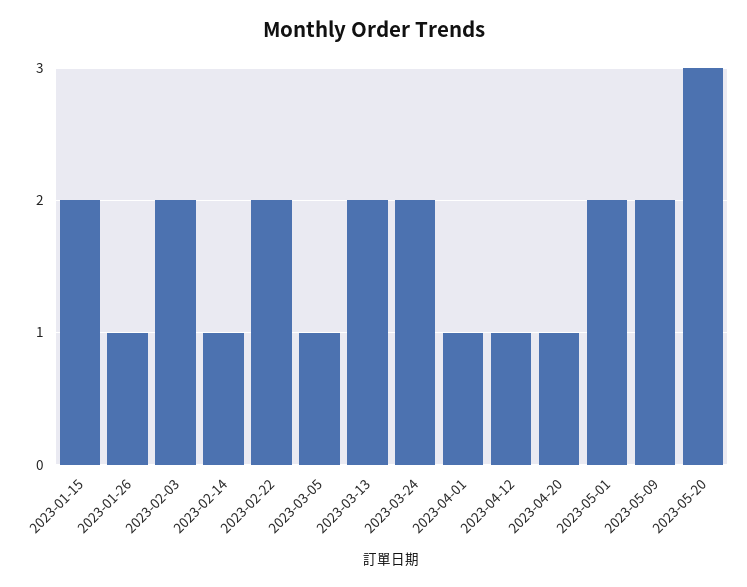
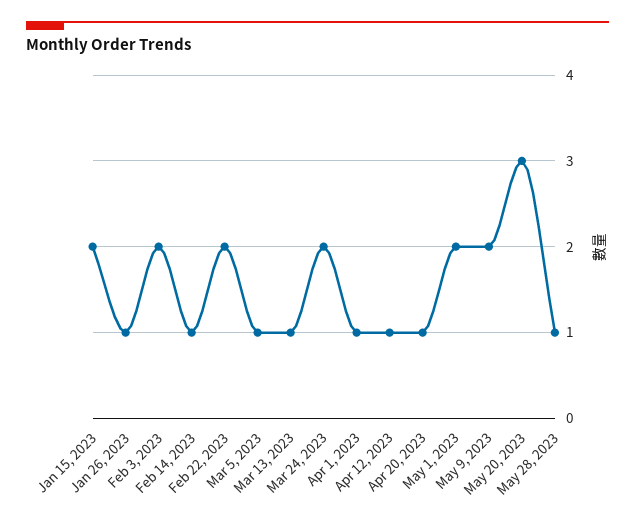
2023-03-13: 2 -> 1
May 28, 2023: none -> 1

